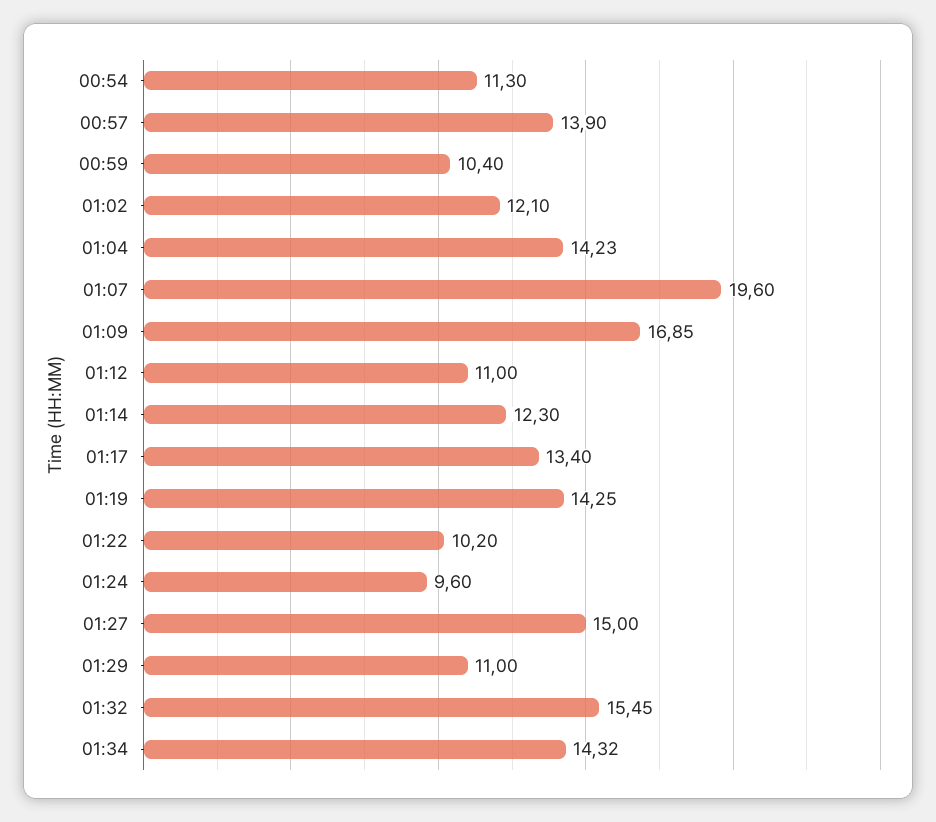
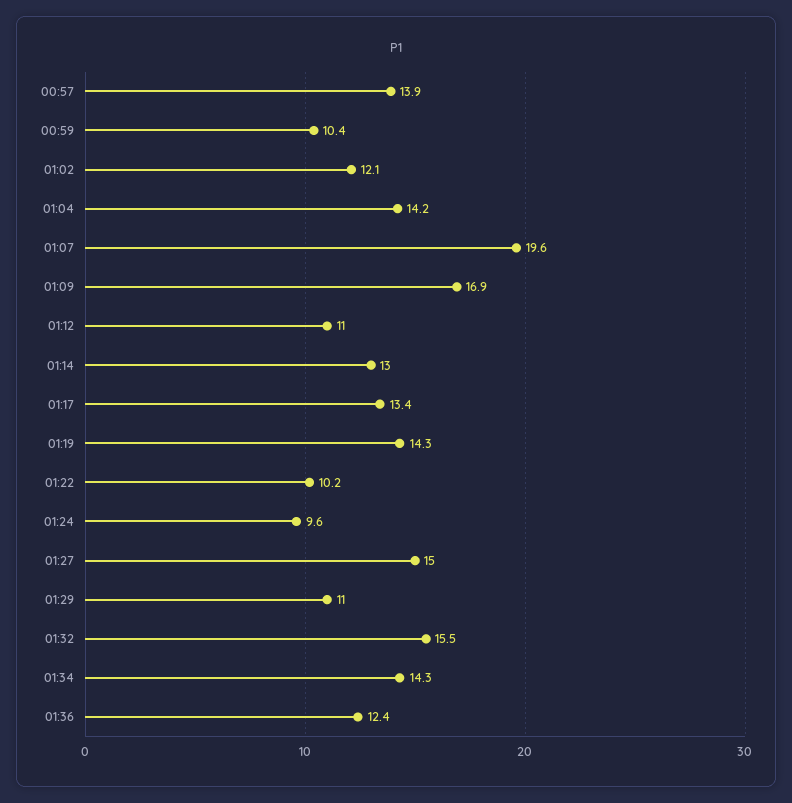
00:54: 11.3 -> none
01:14: 12.3 -> 13
01:36: none -> 12.4

